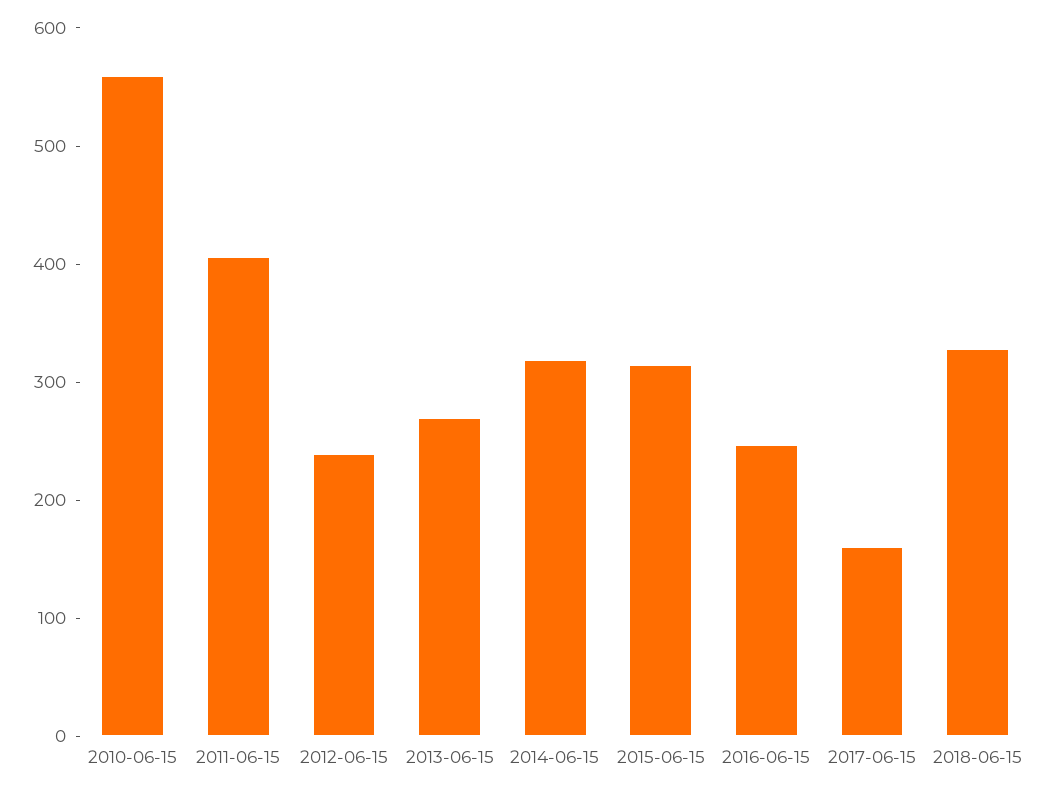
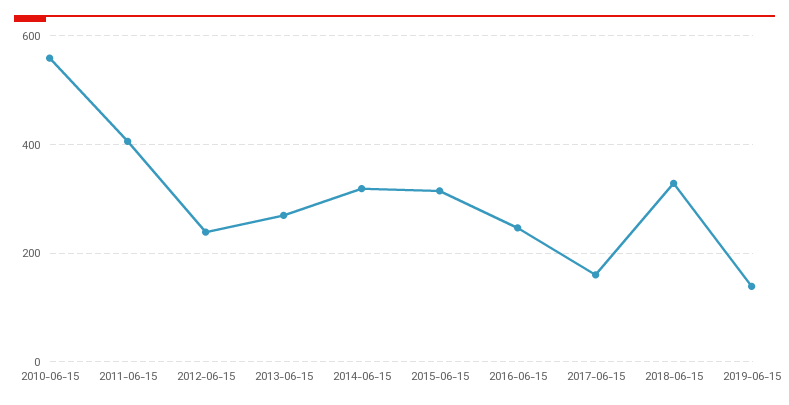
2019-06-15: none -> 140

